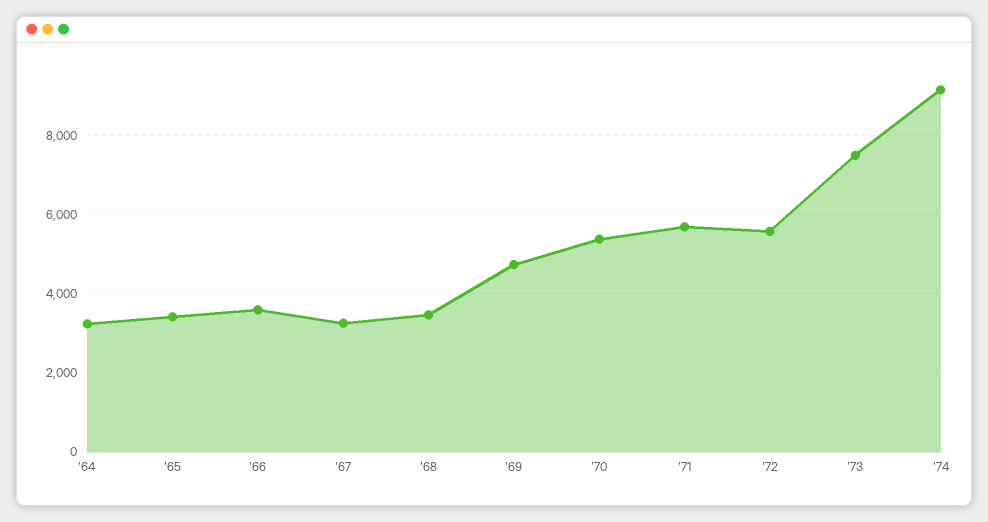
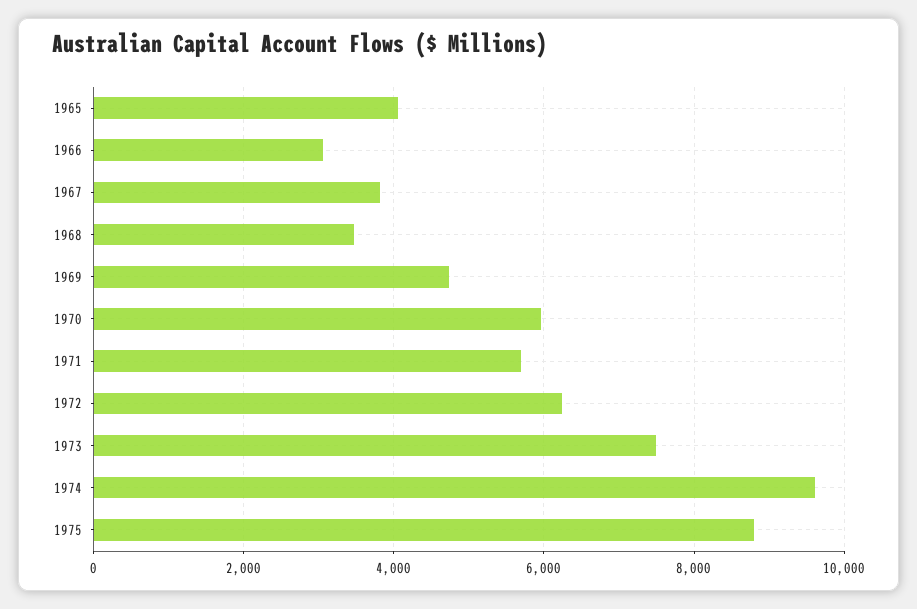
'64: 3200 -> none
'65: 3400 -> 4000
'66: 3600 -> 3000
'67: 3200 -> 3800
'70: 5400 -> 6000
'72: 5600 -> 6200
'74: 9200 -> 9600
1975: none -> 8800

